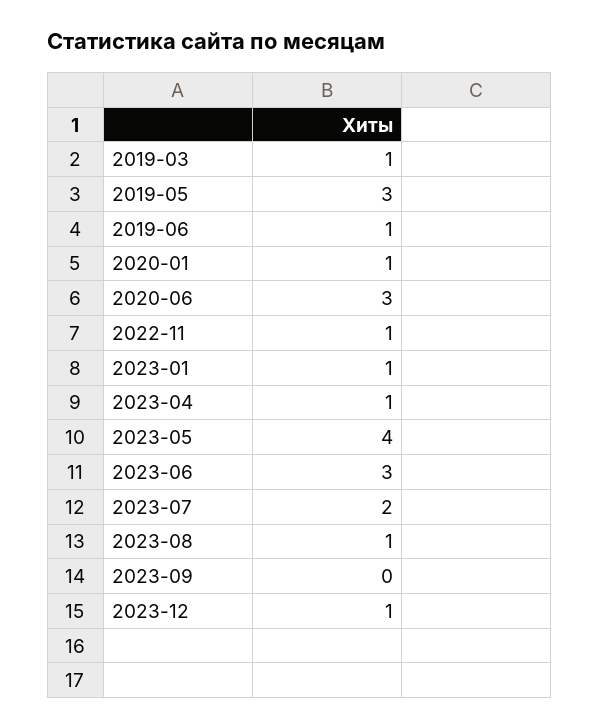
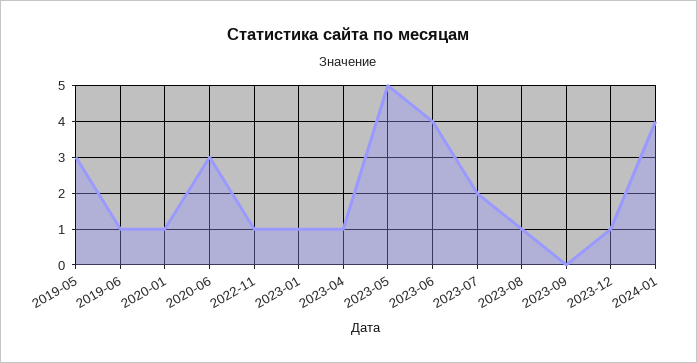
2019-03: 1 -> none
2023-05: 4 -> 5
2023-06: 3 -> 4
2024-01: none -> 4

